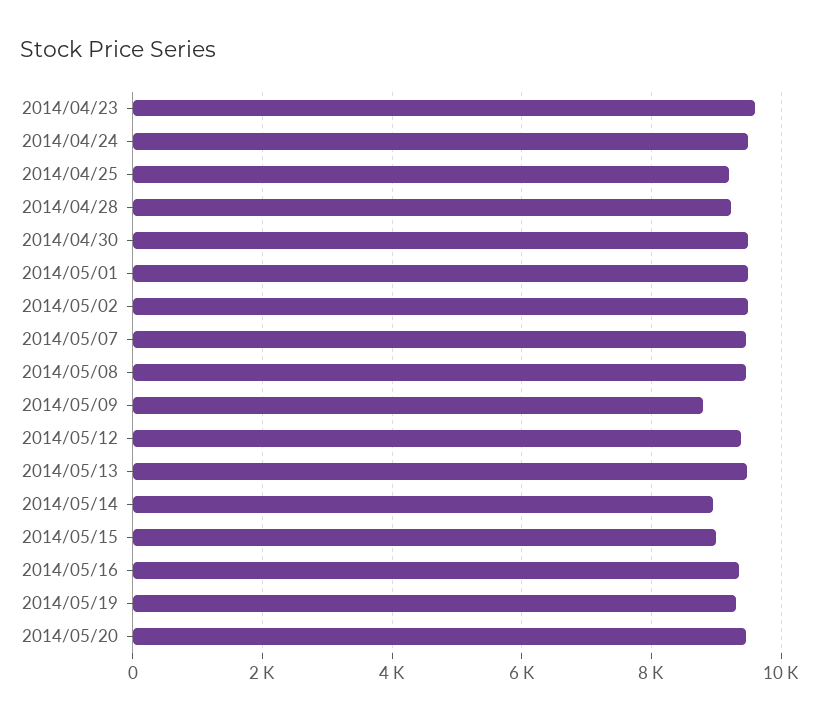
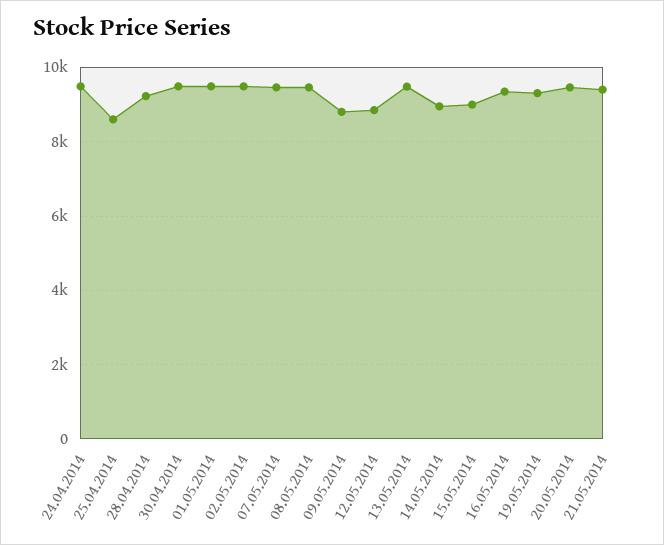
2014/04/23: 9600 -> none
2014/04/25: 9200 -> 8600
2014/05/12: 9400 -> 8800
21.05.2014: none -> 9400

